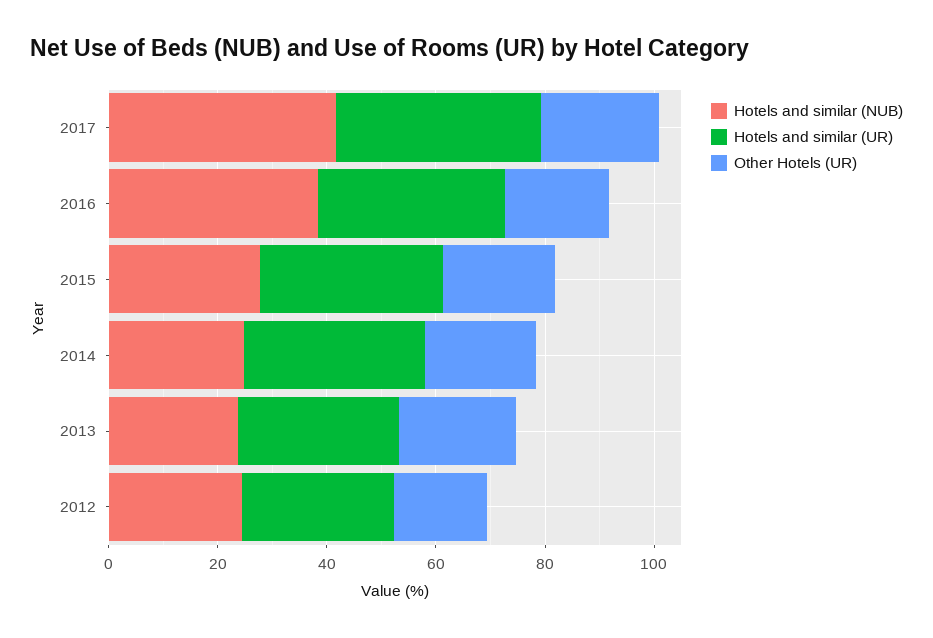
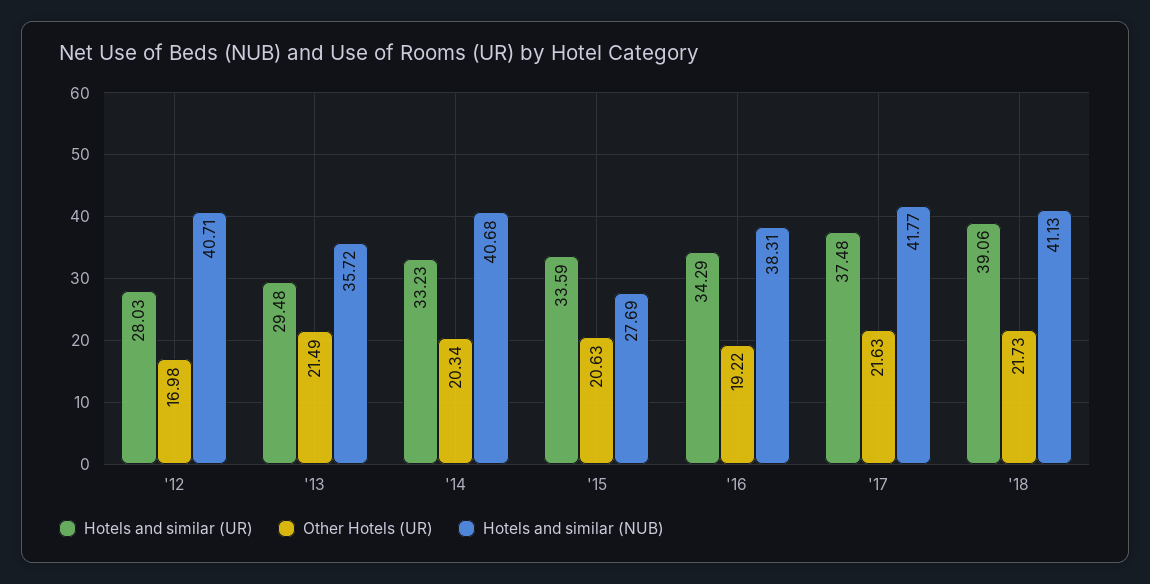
Hotels and similar (NUB), 2014: 25 -> 40.68
Hotels and similar (NUB), 2013: 25 -> 35.72
Hotels and similar (NUB), 2012: 25 -> 40.71
Hotels and similar (UR), '18: none -> 39.06
Other Hotels (UR), '18: none -> 21.73
Hotels and similar (NUB), '18: none -> 41.13

